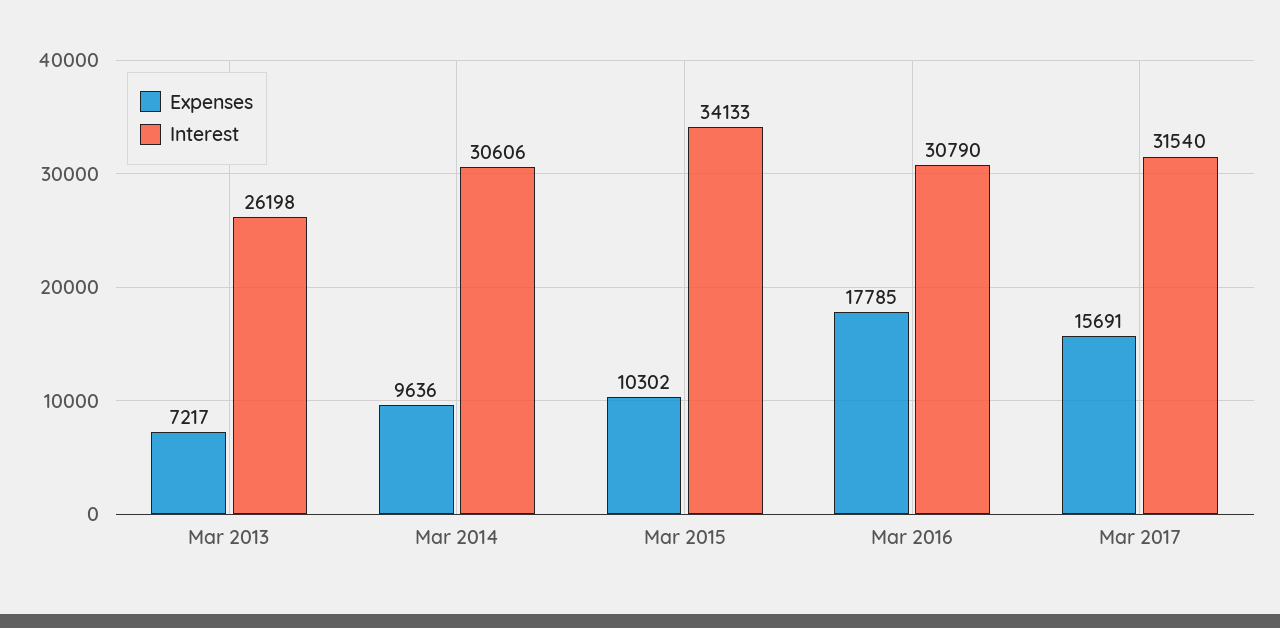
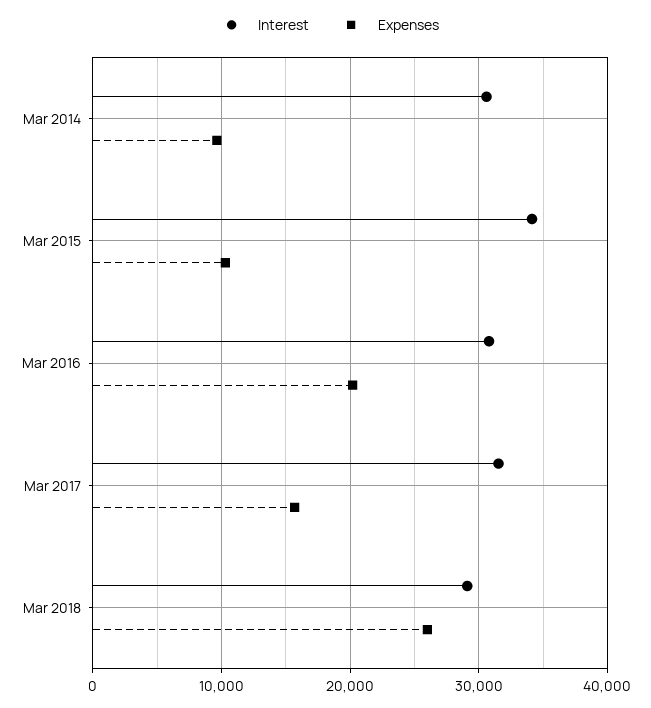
Expenses, Mar 2013: 7217 -> none
Interest, Mar 2013: 26198 -> none
Expenses, Mar 2016: 17785 -> 20000
Interest, Mar 2018: none -> 29000
Expenses, Mar 2018: none -> 26000

